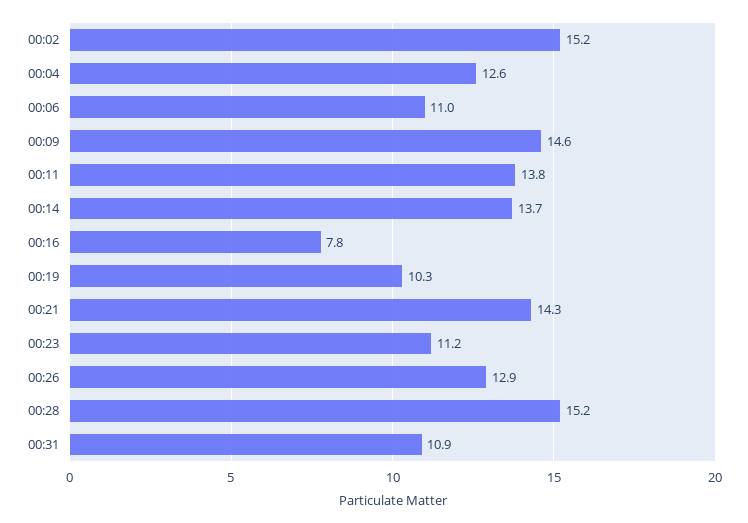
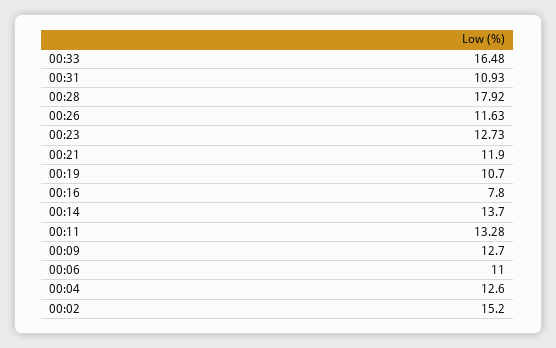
00:09: 14.6 -> 12.7
00:11: 13.8 -> 13.28
00:19: 10.3 -> 10.7
00:21: 14.3 -> 11.9
00:23: 11.2 -> 12.73
00:26: 12.9 -> 11.63
00:28: 15.2 -> 17.92
00:33: none -> 16.48

